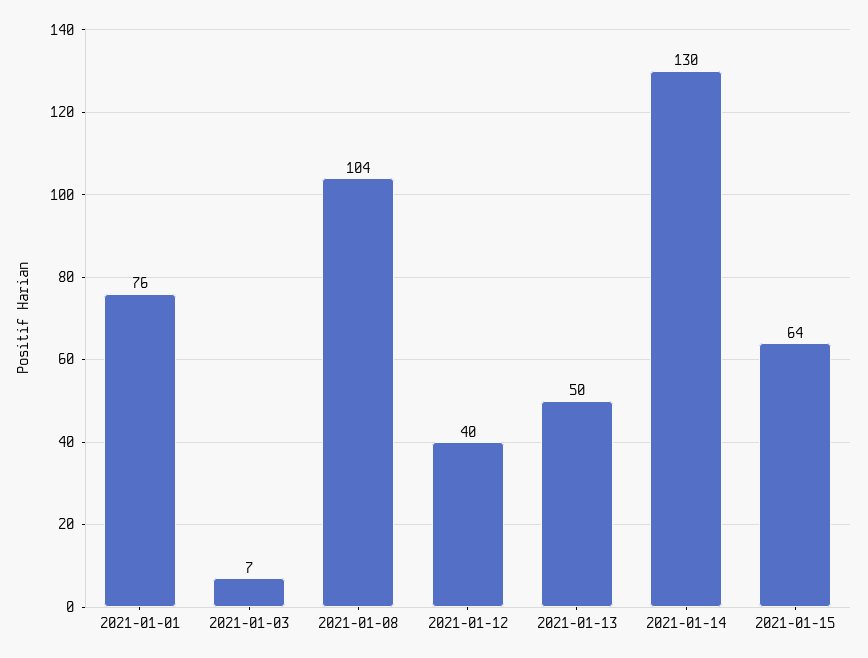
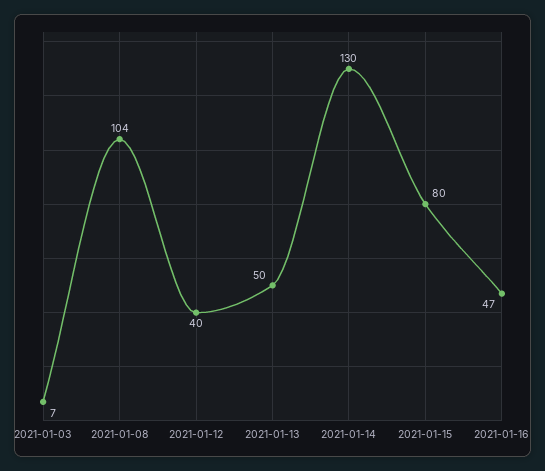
2021-01-01: 76 -> none
2021-01-15: 64 -> 80
2021-01-16: none -> 47

